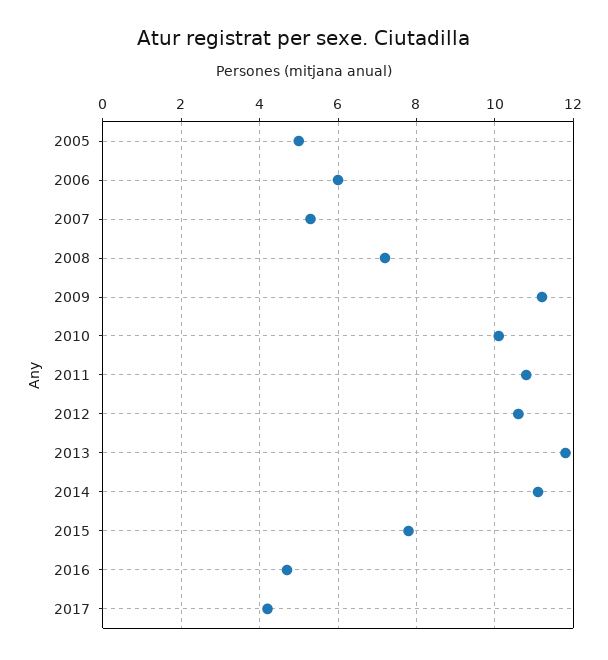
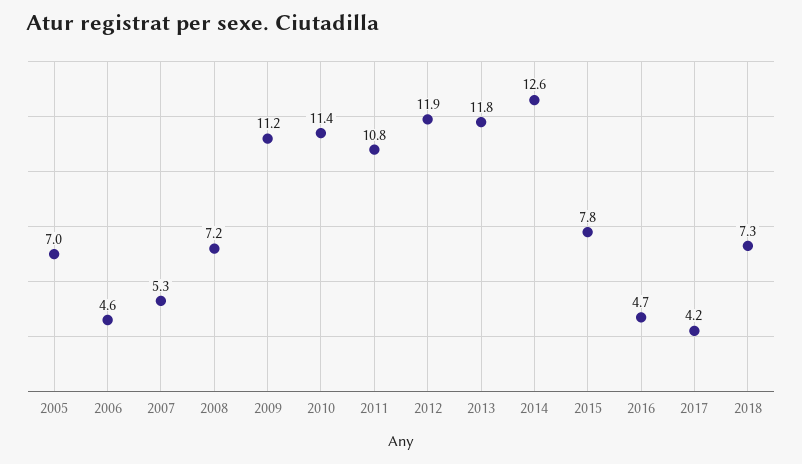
2005: 5 -> 7
2006: 6 -> 4.6
2010: 10 -> 11.4
2012: 10.5 -> 11.9
2014: 11 -> 12.6
2018: none -> 7.3

